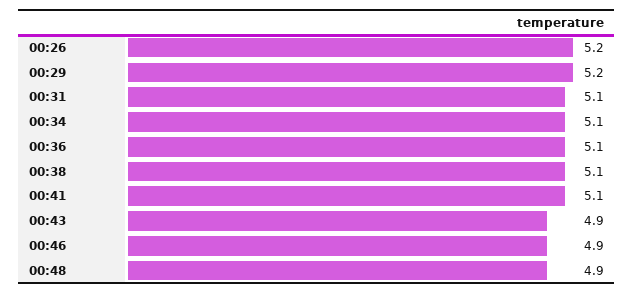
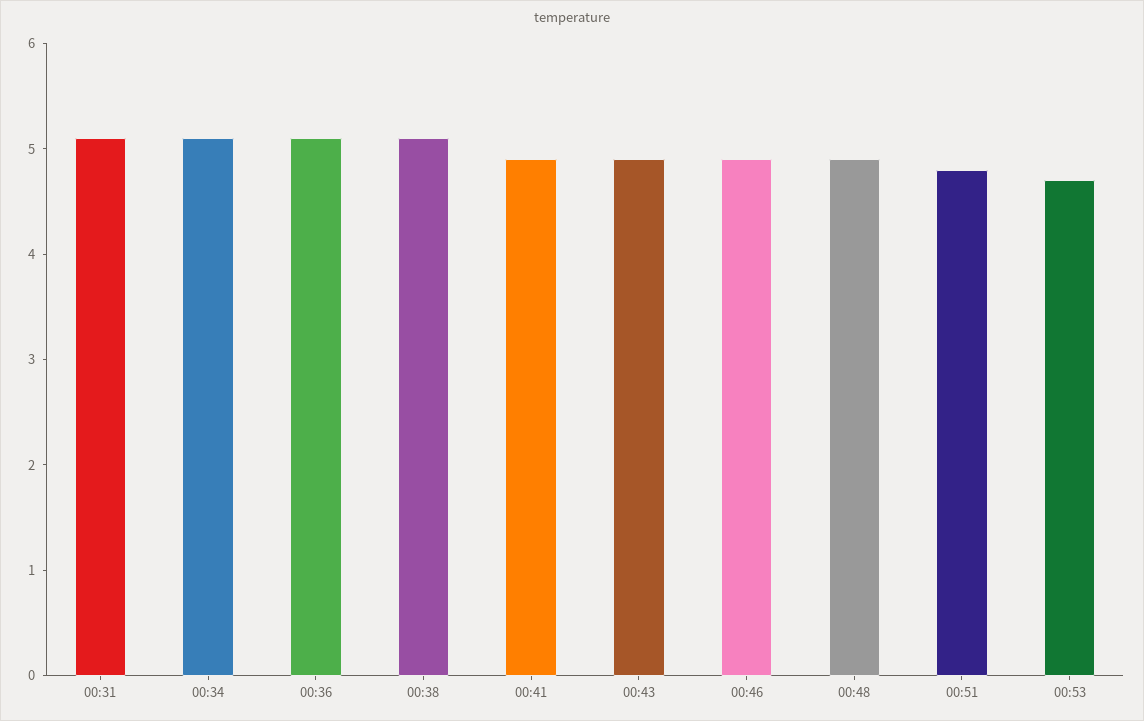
00:26: 5.2 -> none
00:29: 5.2 -> none
00:41: 5.1 -> 4.9
00:51: none -> 4.8
00:53: none -> 4.7

